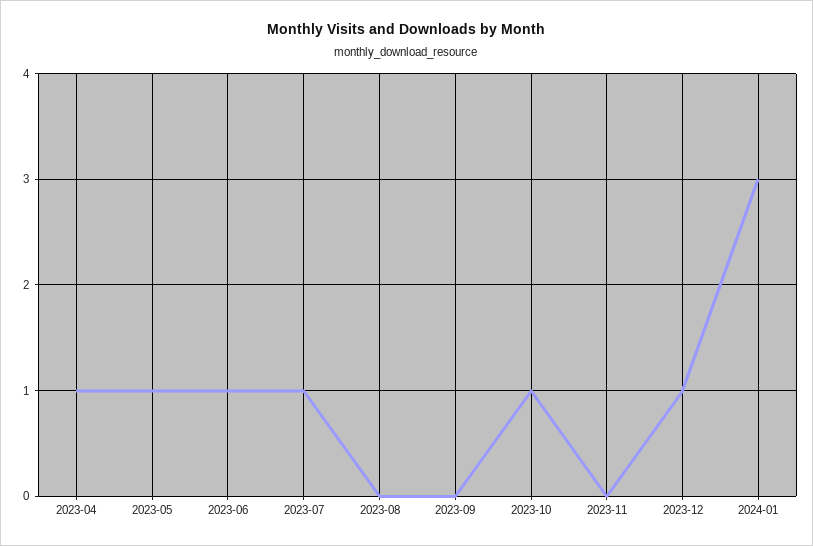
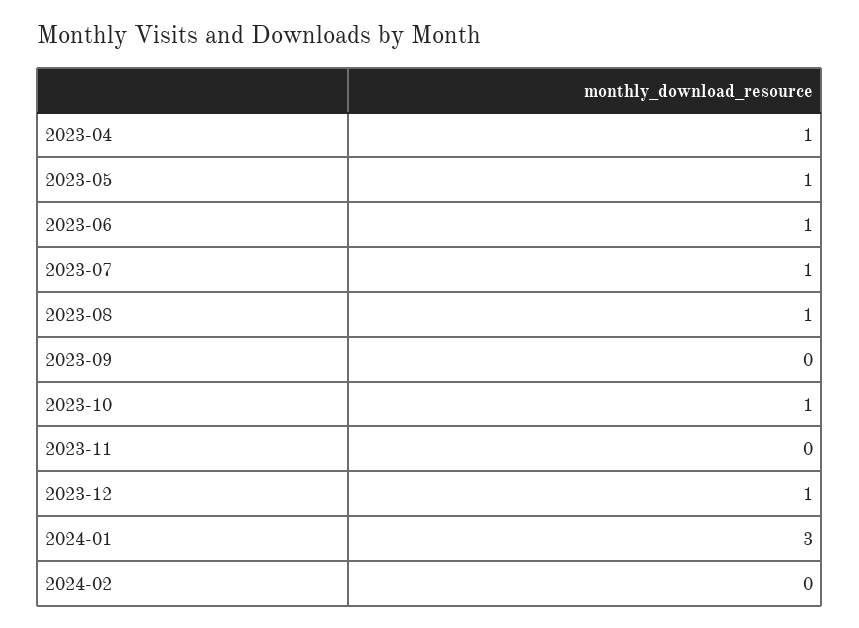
2023-08: 0 -> 1
2024-02: none -> 0

